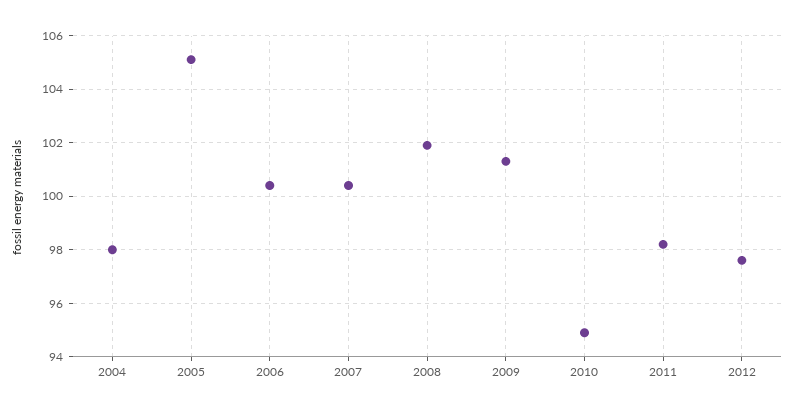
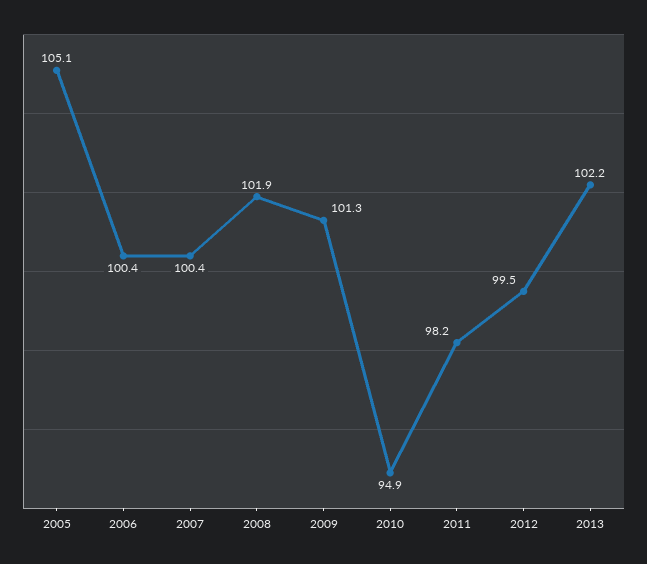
2004: 98 -> none
2012: 97.5 -> 99.5
2013: none -> 102.2

